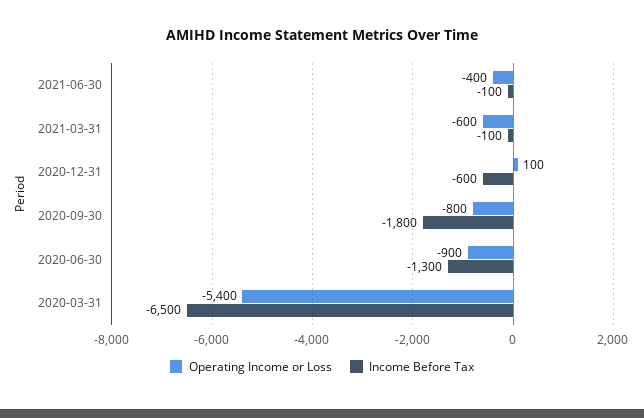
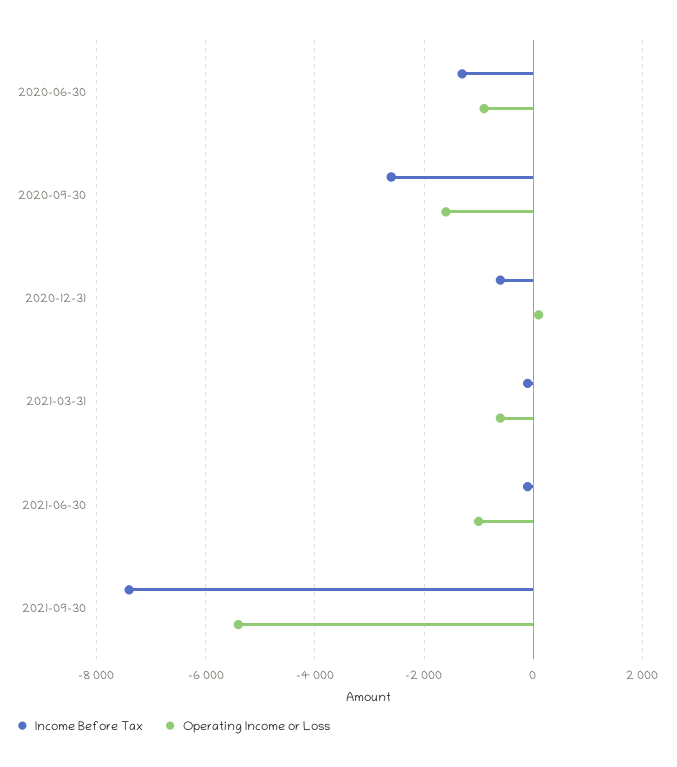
Operating Income or Loss, 2021-06-30: -400 -> -1000
Operating Income or Loss, 2020-09-30: -800 -> -1600
Income Before Tax, 2020-09-30: -1800 -> -2600
Operating Income or Loss, 2020-03-31: -5400 -> none
Income Before Tax, 2020-03-31: -6500 -> none
Income Before Tax, 2021-09-30: none -> -7400
Operating Income or Loss, 2021-09-30: none -> -5400

